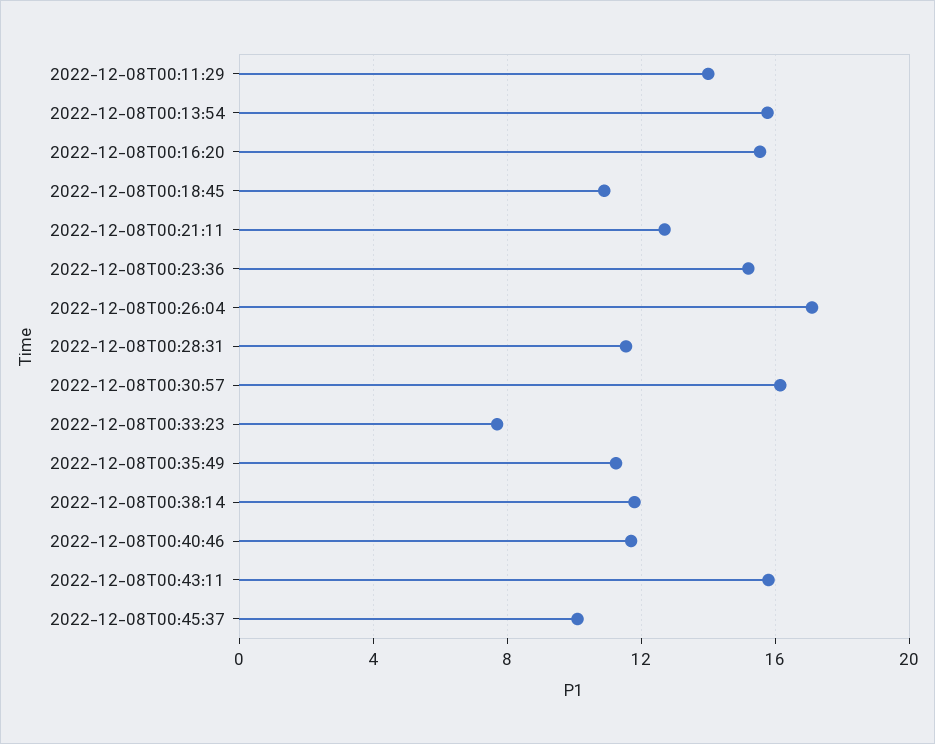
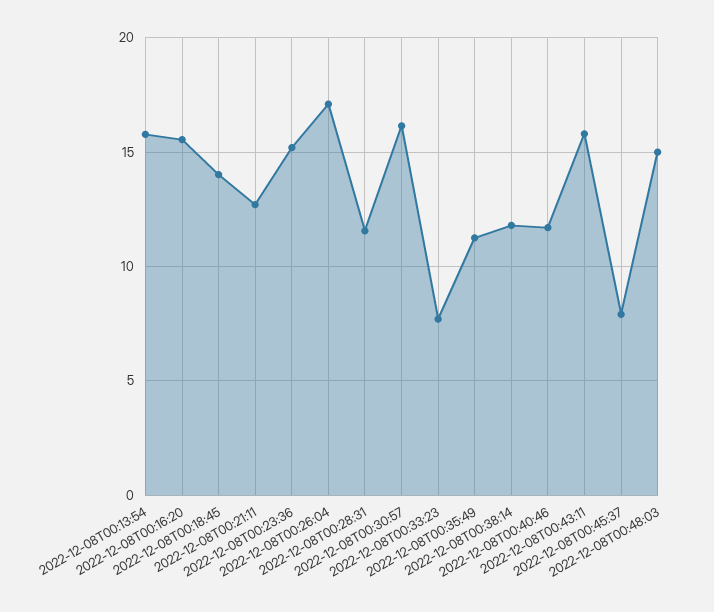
2022-12-08T00:11:29: 14 -> none
2022-12-08T00:18:45: 11 -> 14
2022-12-08T00:45:37: 10 -> 8
2022-12-08T00:48:03: none -> 15

